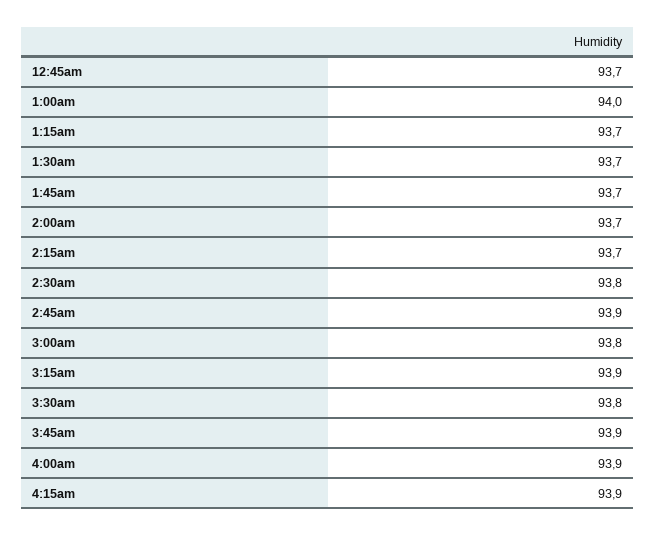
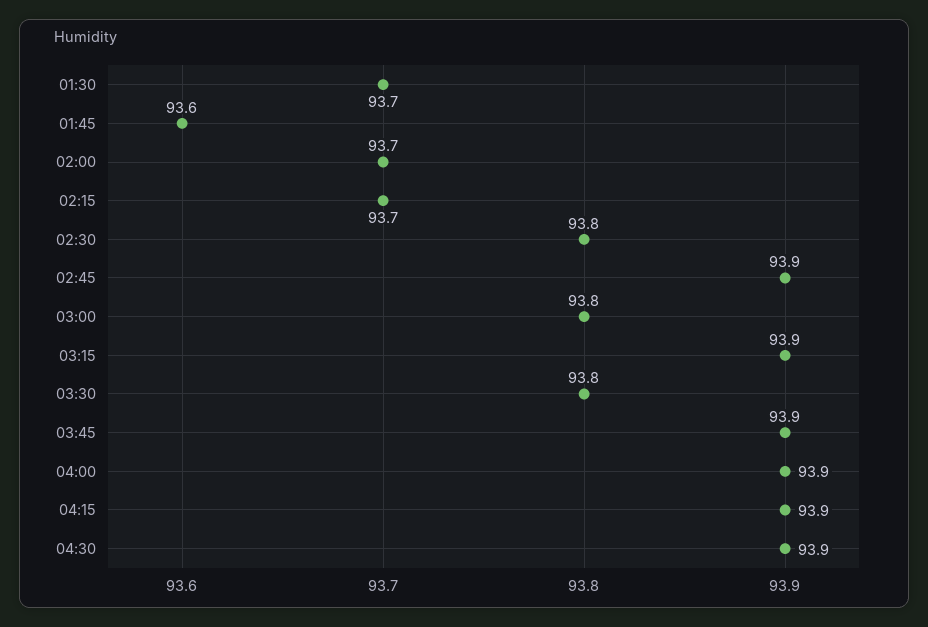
12:45am: 93.7 -> none
1:00am: 94 -> none
1:15am: 93.7 -> none
1:45am: 93.7 -> 93.6
04:30: none -> 93.9

